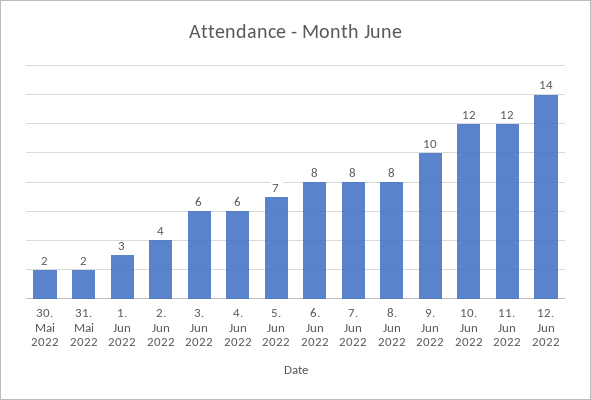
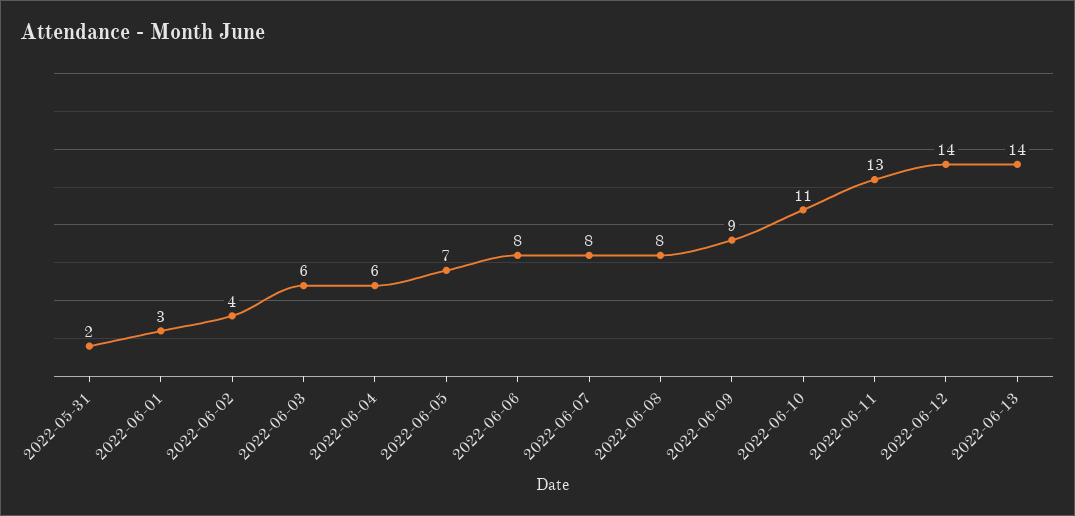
30. Mai 2022: 2 -> none
9. Jun 2022: 10 -> 9
10. Jun 2022: 12 -> 11
11. Jun 2022: 12 -> 13
2022-06-13: none -> 14

